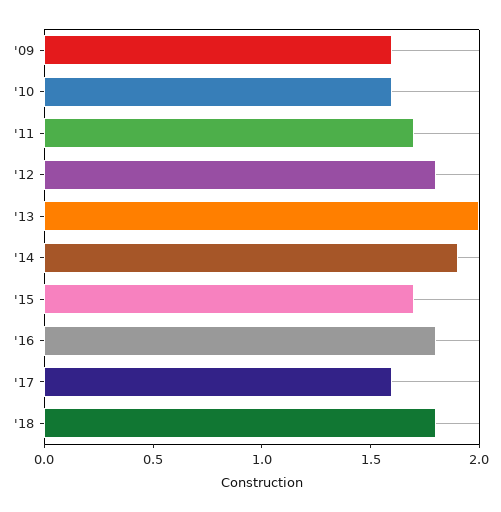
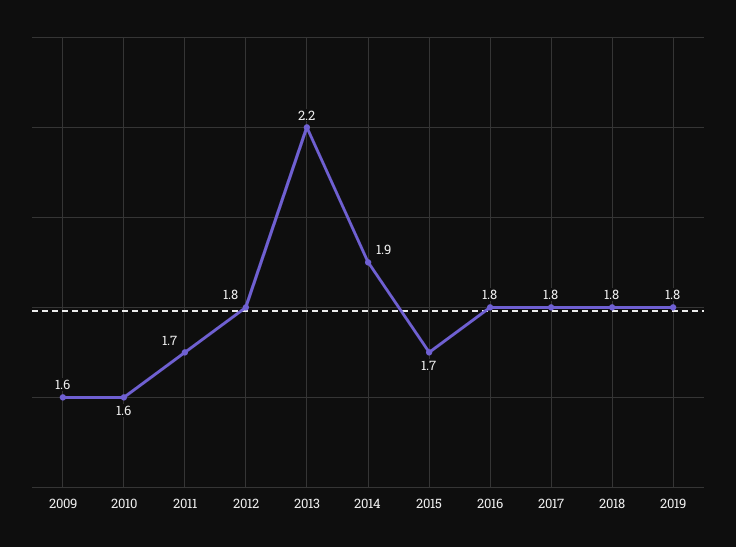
'13: 2 -> 2.2
'17: 1.6 -> 1.8
2019: none -> 1.8

